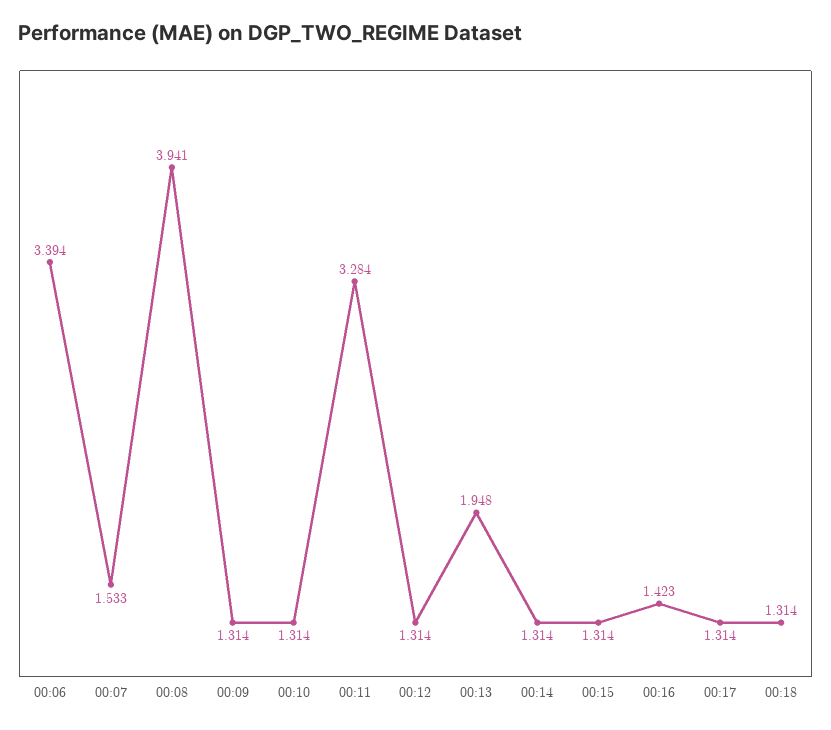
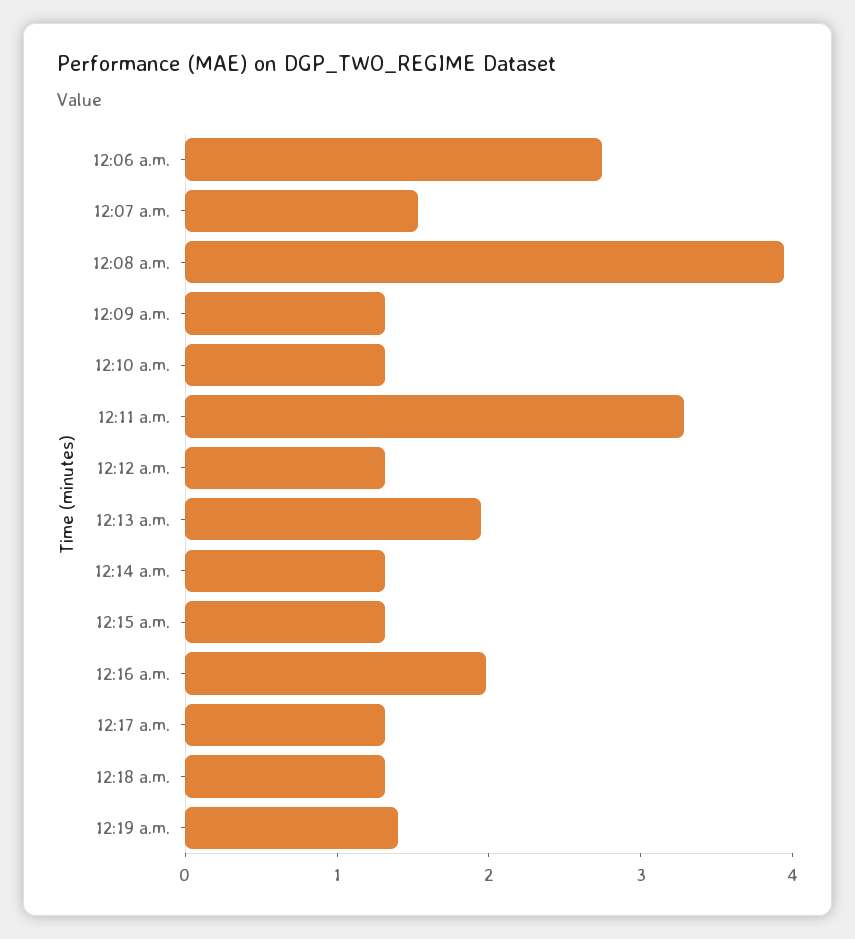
00:06: 3.394 -> 2.8
00:16: 1.423 -> 2
12:19 a.m.: none -> 1.4

